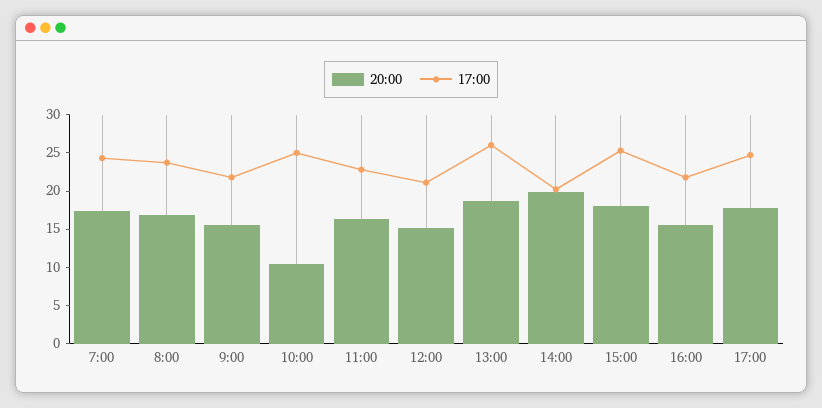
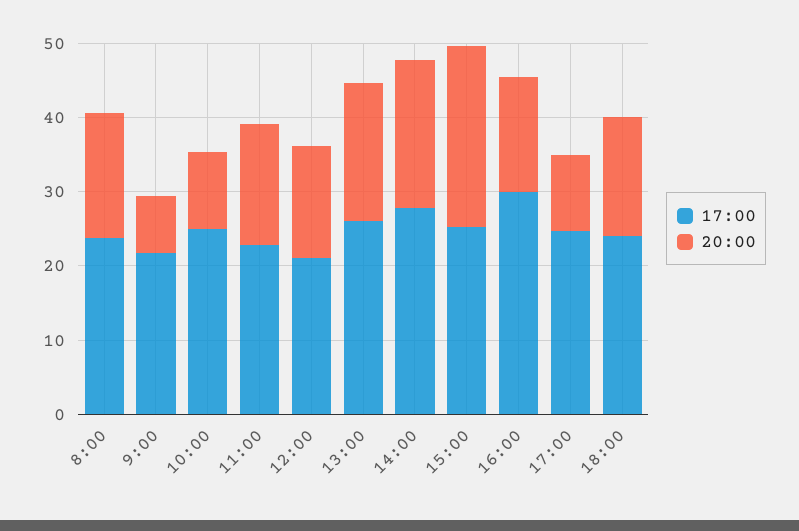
20:00, 7:00: 17.5 -> none
17:00, 7:00: 25 -> none
20:00, 9:00: 15 -> 8
17:00, 14:00: 20 -> 28
20:00, 15:00: 17.5 -> 24
17:00, 16:00: 22.5 -> 30
20:00, 17:00: 17.5 -> 10
17:00, 18:00: none -> 24
20:00, 18:00: none -> 16

